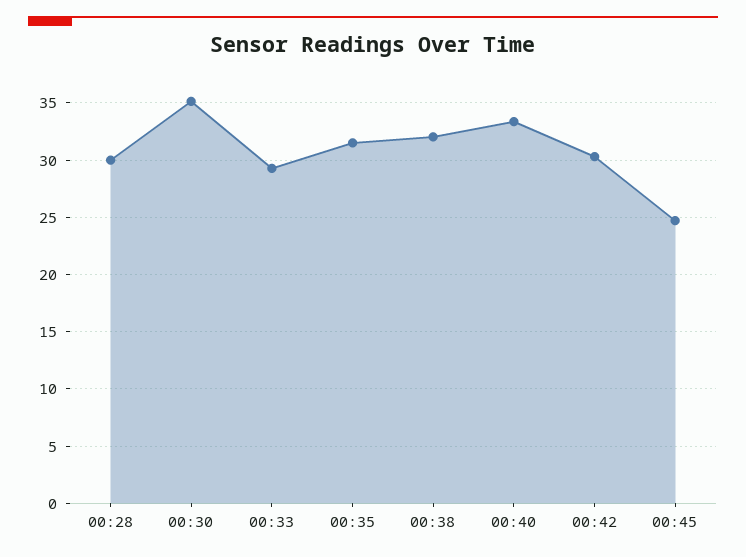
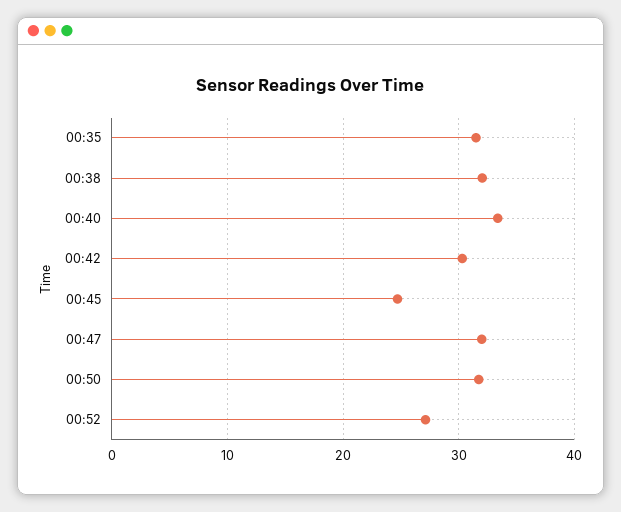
00:28: 30 -> none
00:30: 35 -> none
00:33: 29 -> none
00:47: none -> 32
00:50: none -> 32
00:52: none -> 27

